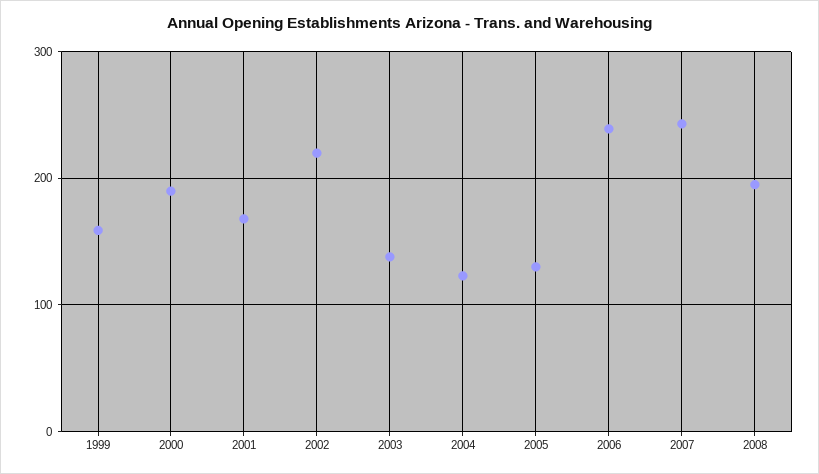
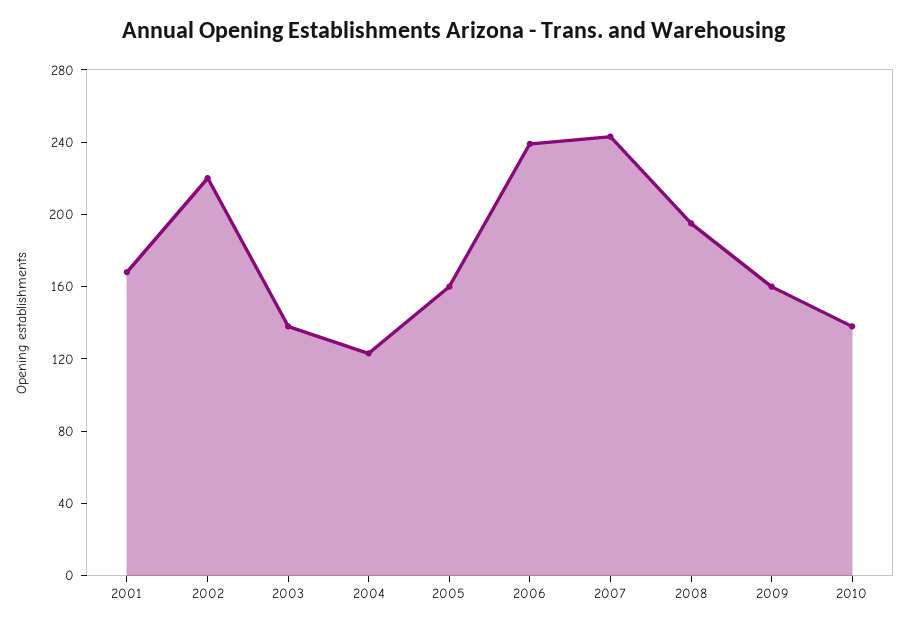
1999: 160 -> none
2000: 190 -> none
2005: 130 -> 160
2009: none -> 160
2010: none -> 140

